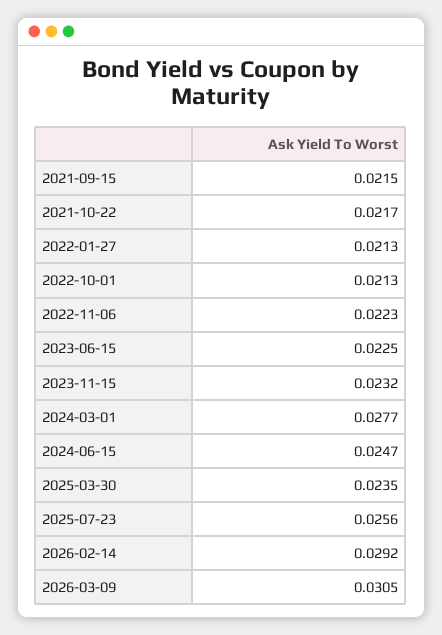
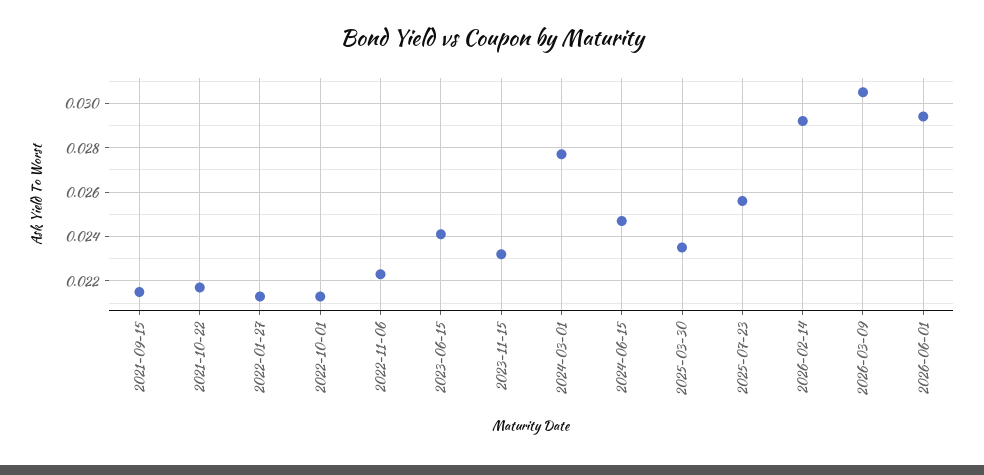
2023-06-15: 0.0225 -> 0.024
2026-06-01: none -> 0.0295

